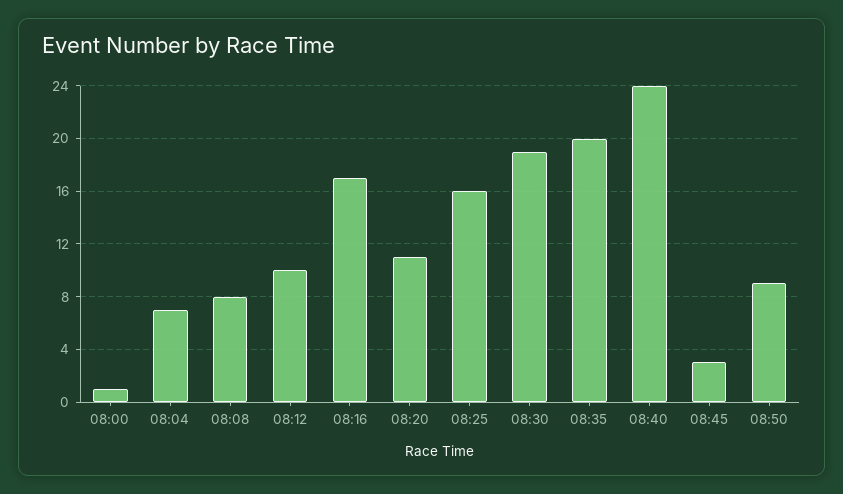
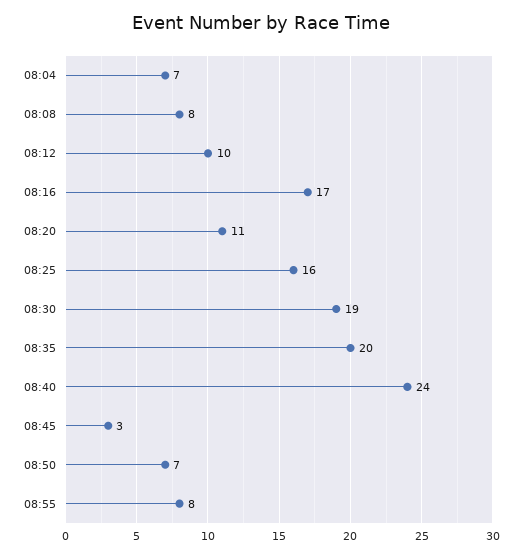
08:00: 1 -> none
08:50: 9 -> 7
08:55: none -> 8

